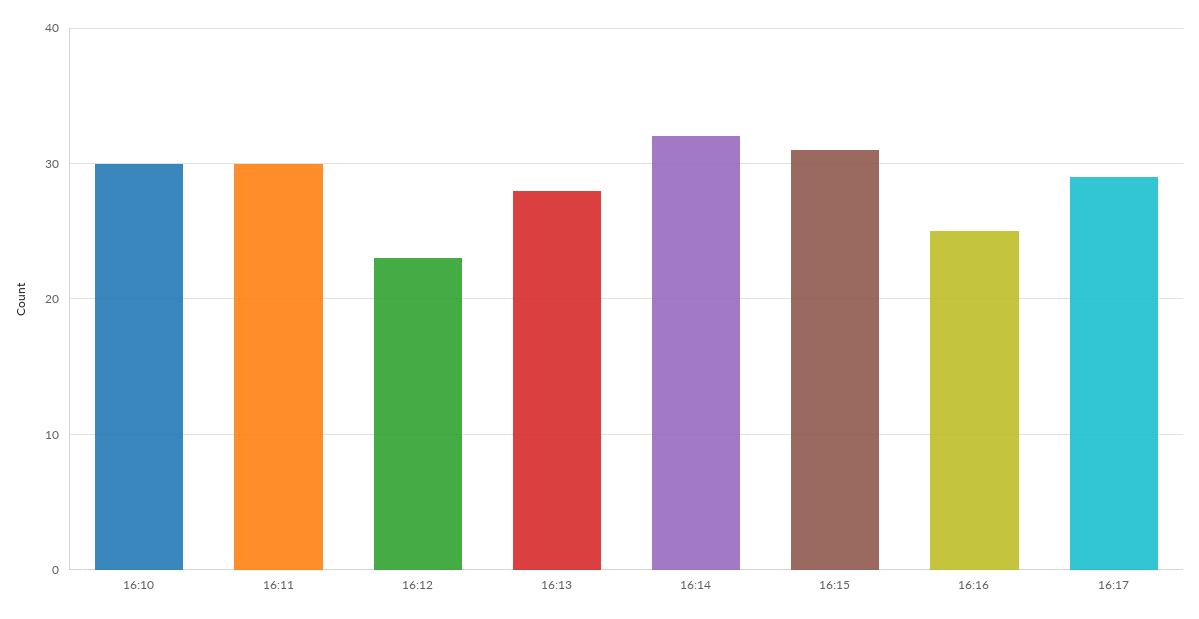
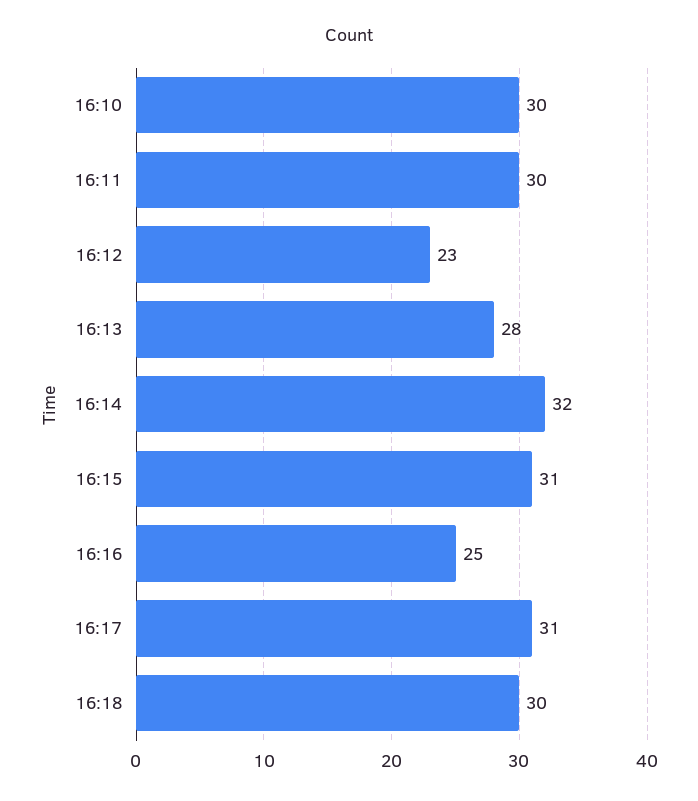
16:17: 29 -> 31
16:18: none -> 30

